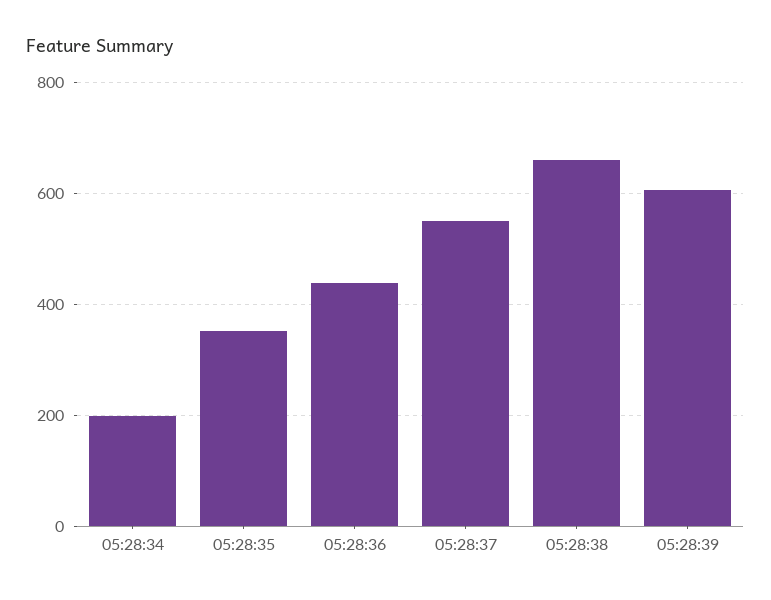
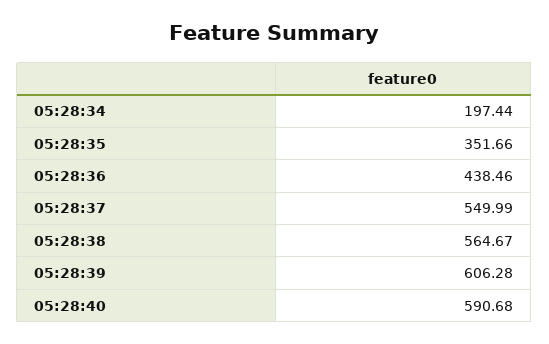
05:28:38: 660 -> 564.67
05:28:40: none -> 590.68

